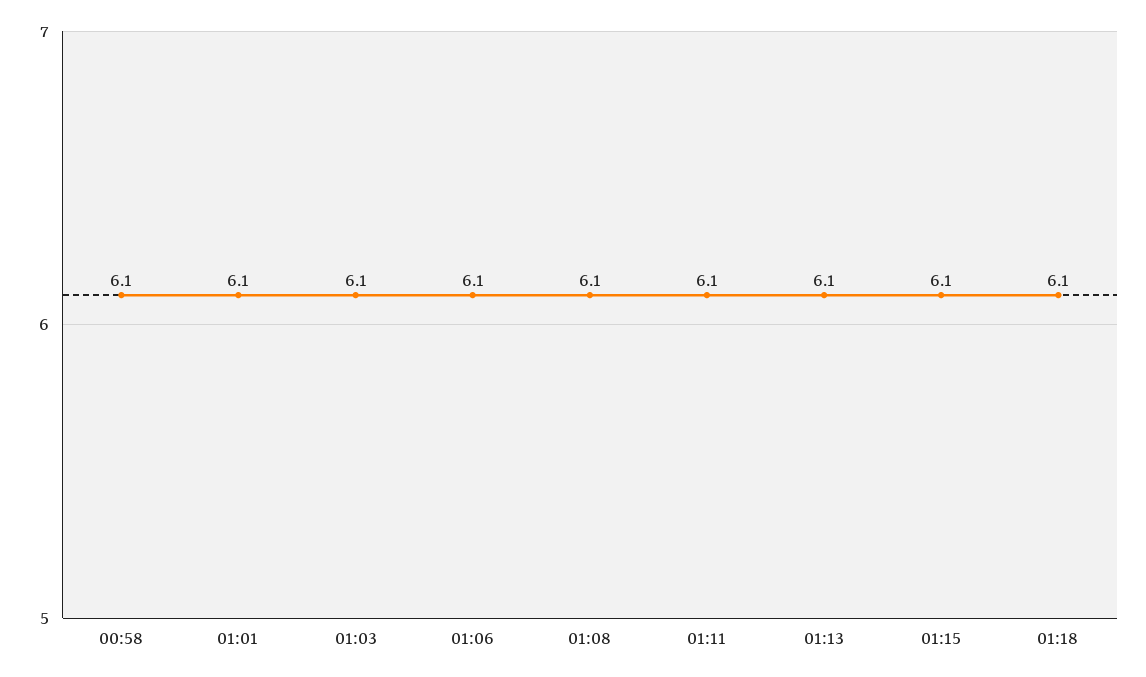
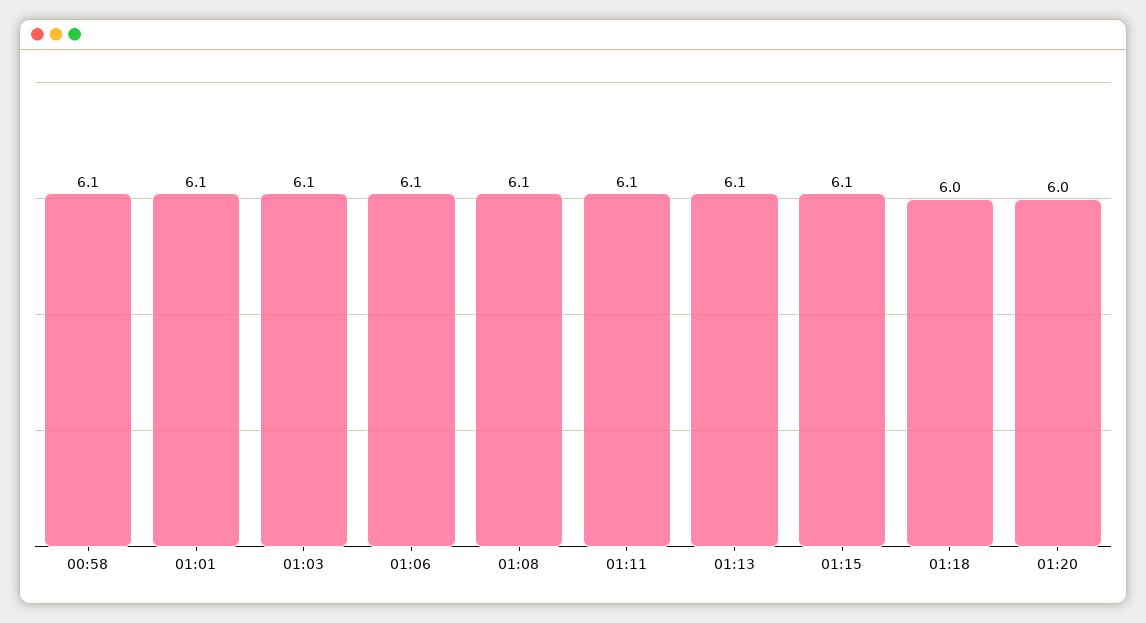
01:18: 6.1 -> 6
01:20: none -> 6

